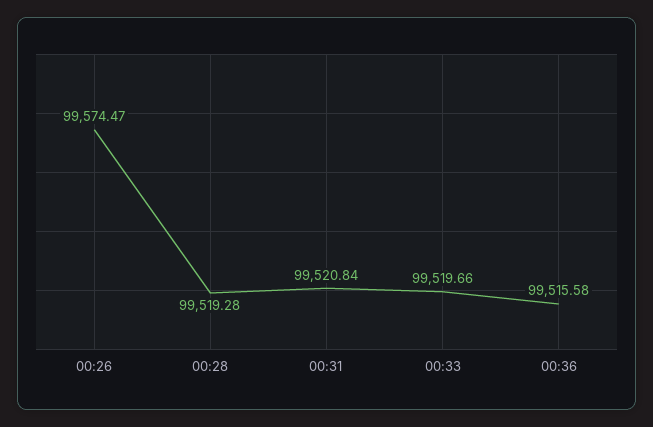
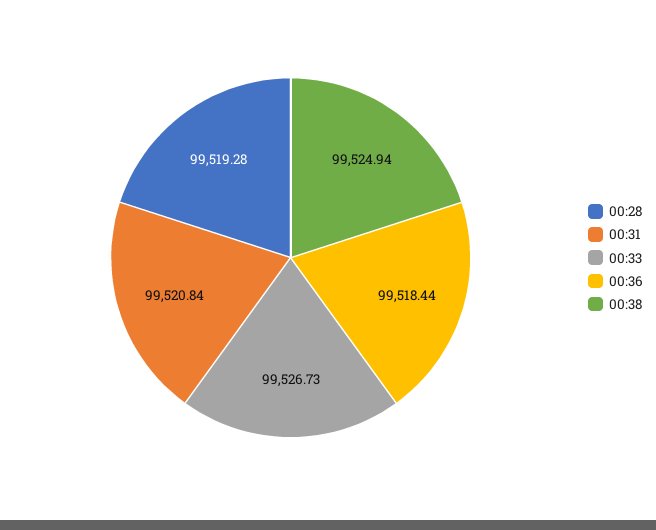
00:26: 99574.47 -> none
00:33: 99519.66 -> 99526.73
00:36: 99515.58 -> 99518.44
00:38: none -> 99524.94

